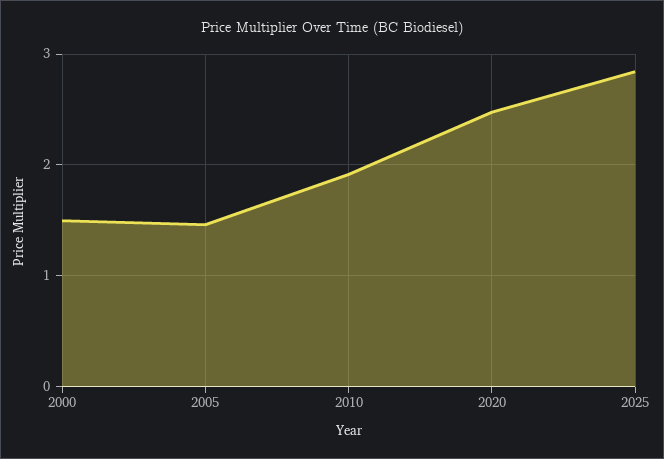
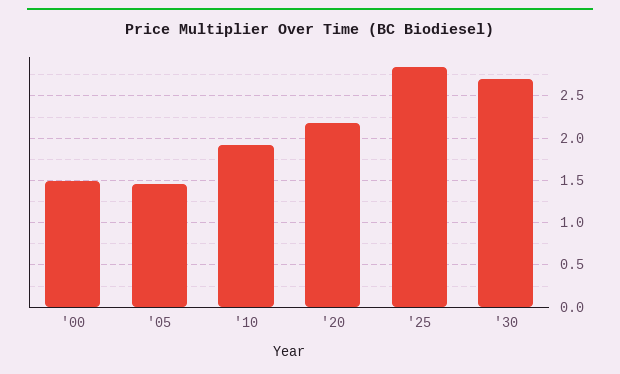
2020: 2.5 -> 2.2
'30: none -> 2.7

